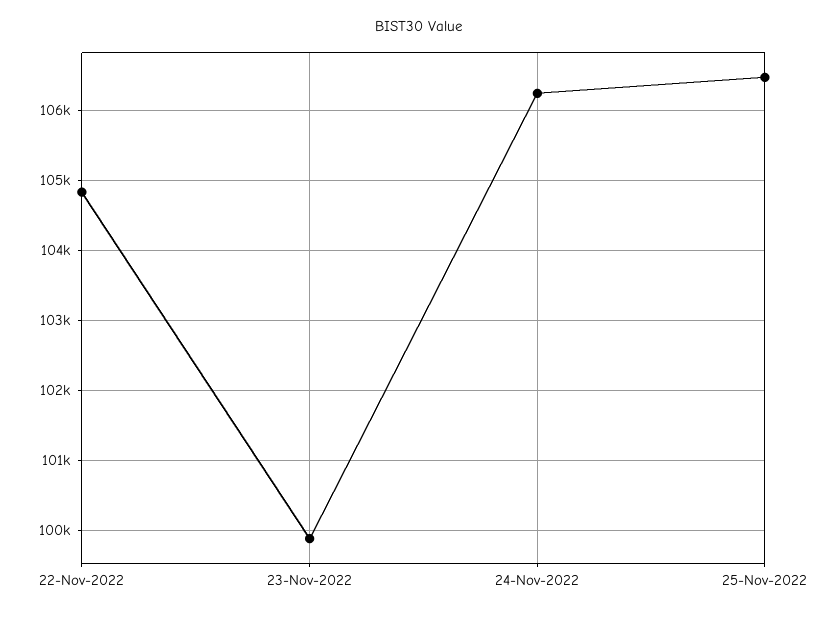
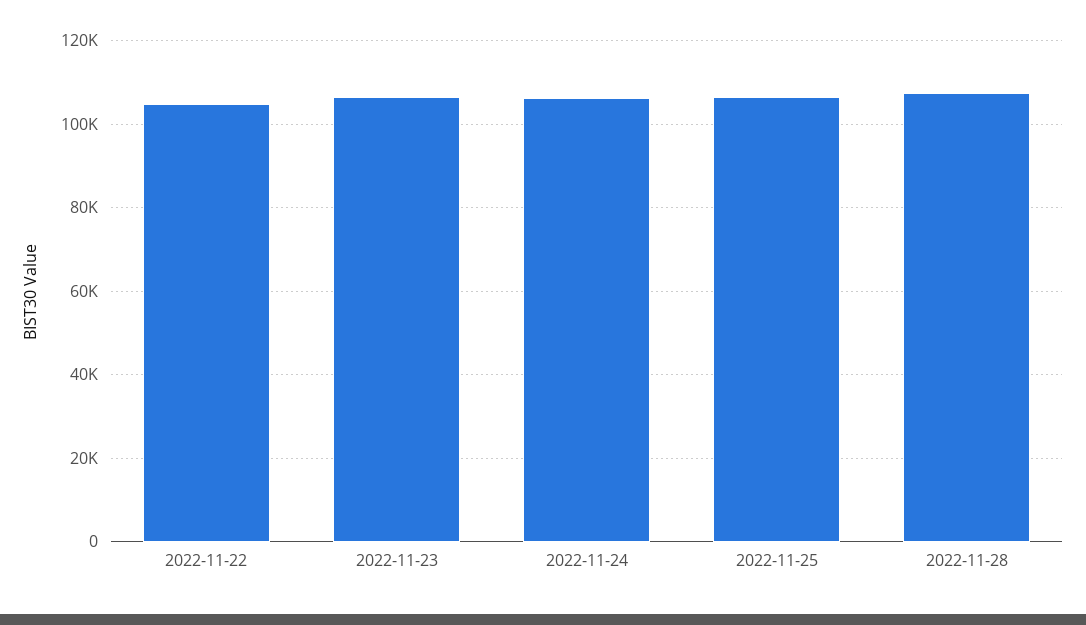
23-Nov-2022: 99900 -> 106000
2022-11-28: none -> 108000

